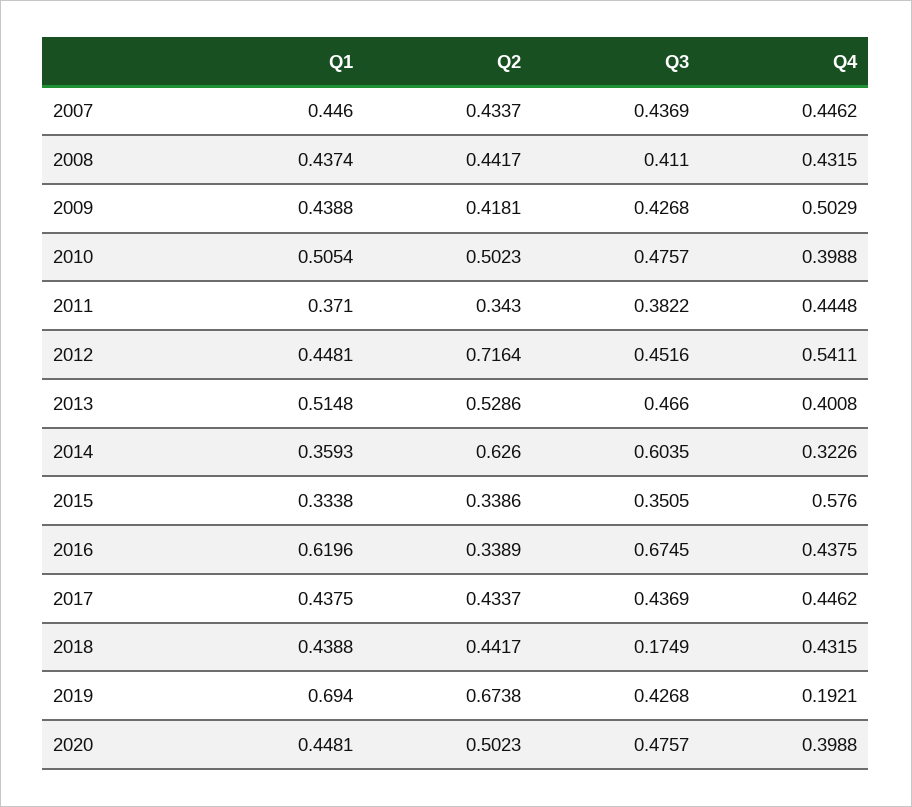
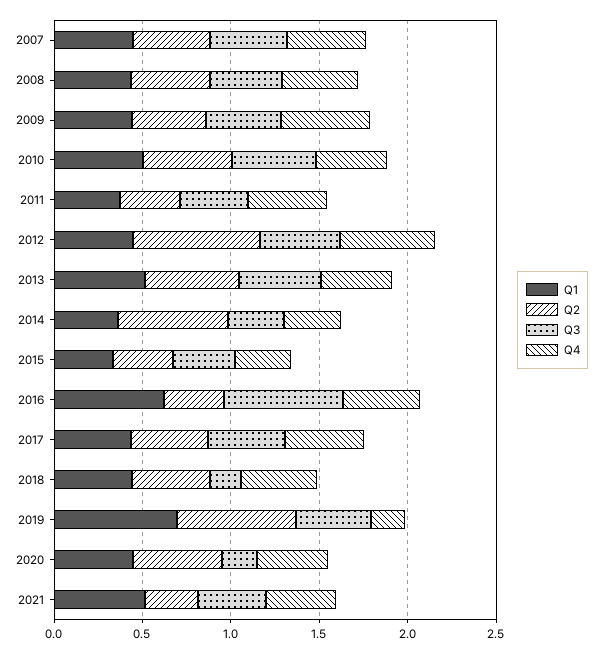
Q3, 2014: 0.6035 -> 0.3
Q4, 2015: 0.576 -> 0.3
Q3, 2020: 0.4757 -> 0.2
Q1, 2021: none -> 0.5
Q2, 2021: none -> 0.3
Q3, 2021: none -> 0.4
Q4, 2021: none -> 0.4

